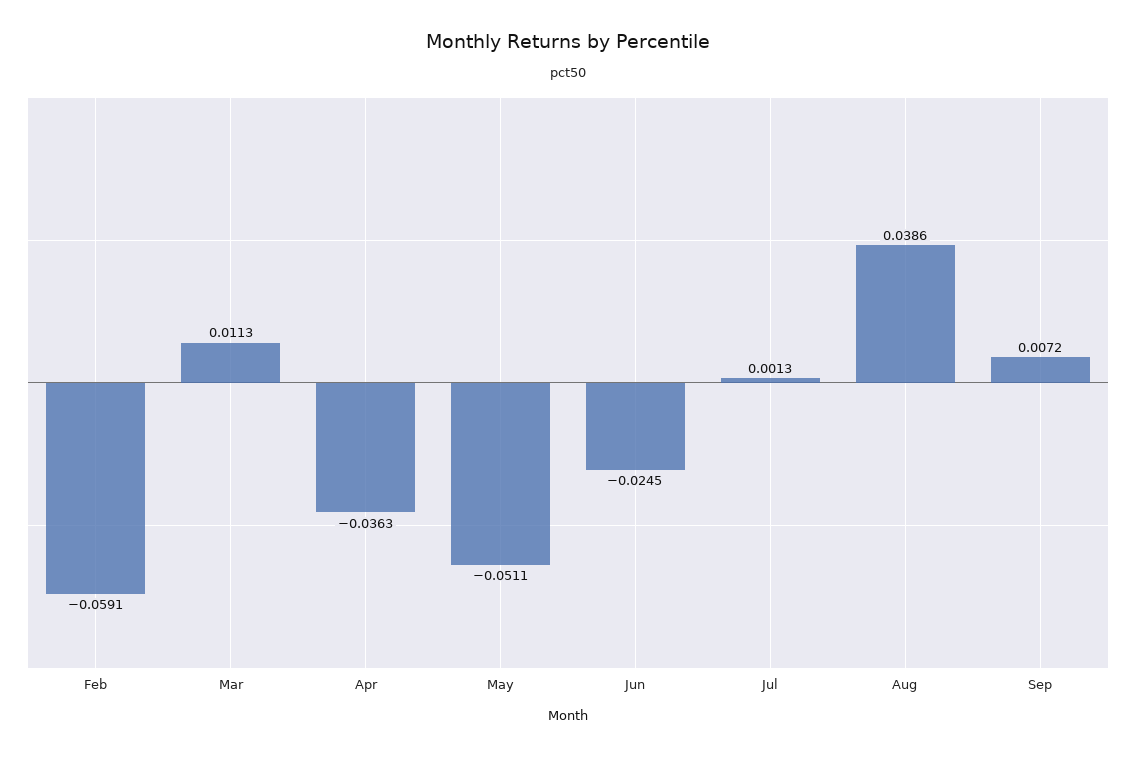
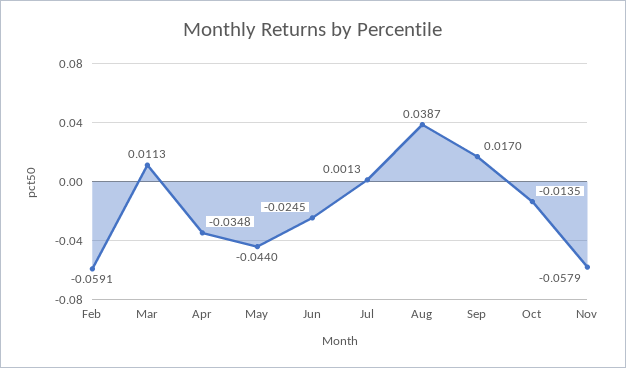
Apr: -0.0363 -> -0.0348
May: -0.0511 -> -0.044
Aug: 0.0386 -> 0.0387
Sep: 0.0072 -> 0.017
Oct: none -> -0.0135
Nov: none -> -0.0579

